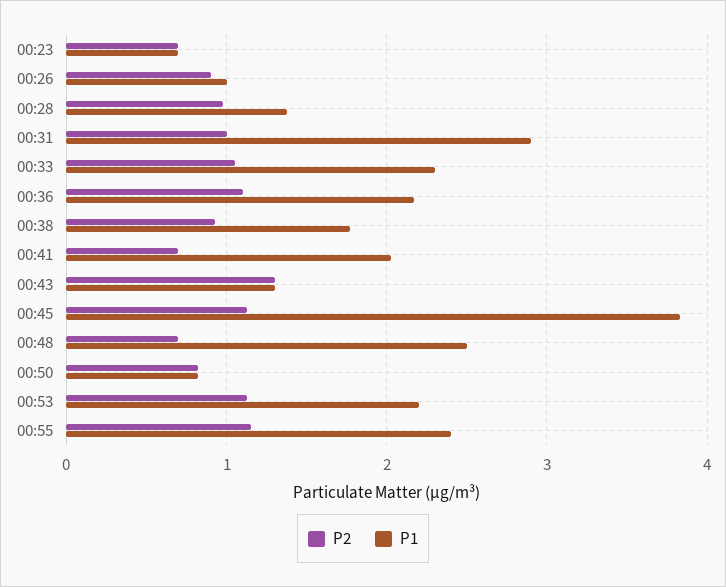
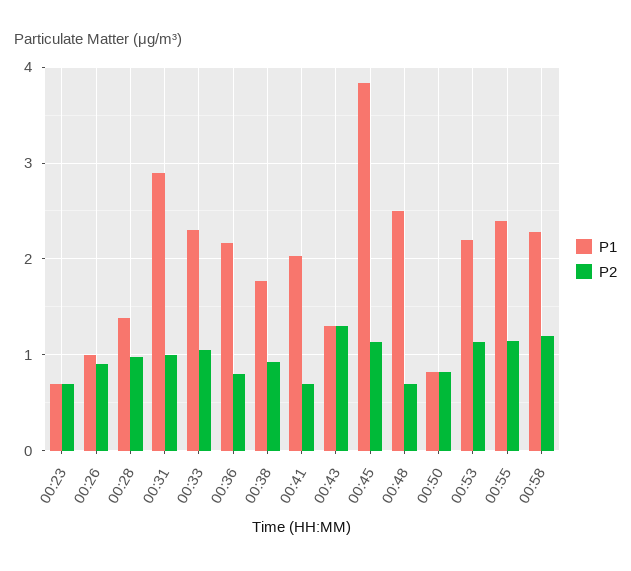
P2, 00:36: 1.1 -> 0.8
P1, 00:58: none -> 2.3
P2, 00:58: none -> 1.2

